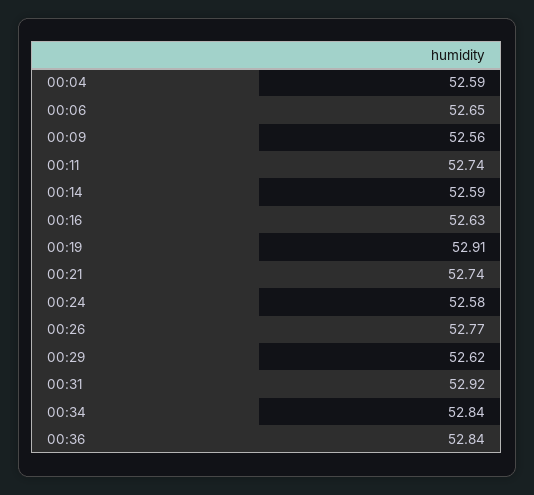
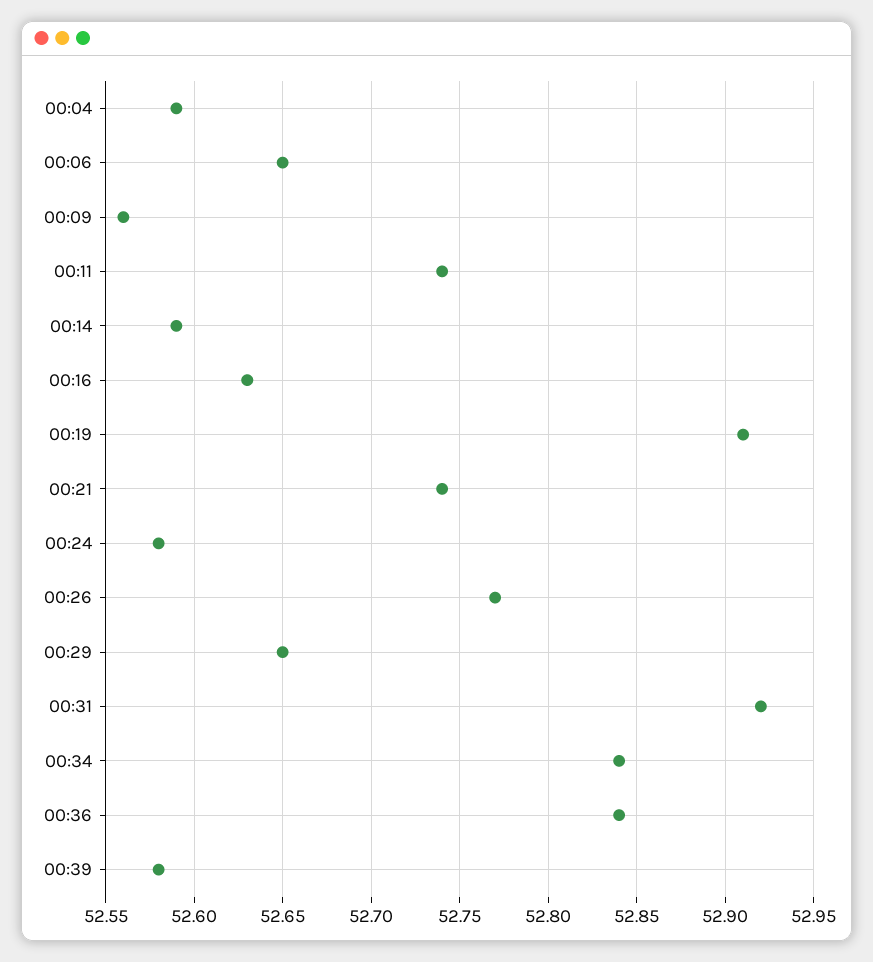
00:29: 52.62 -> 52.65
00:39: none -> 52.58

